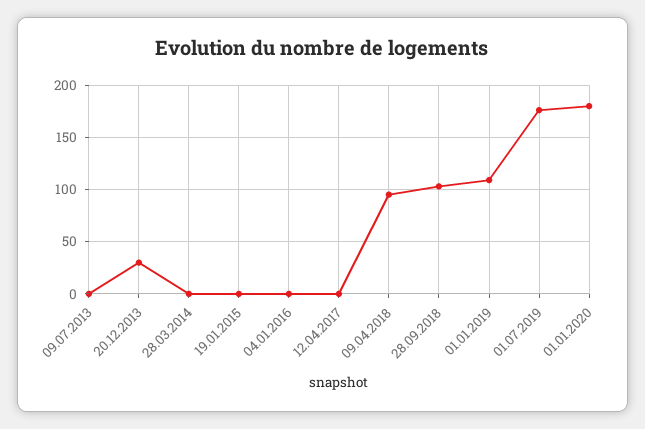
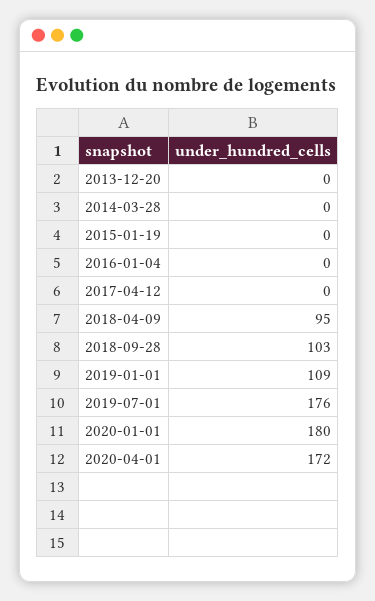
09.07.2013: 0 -> none
20.12.2013: 30 -> 0
2020-04-01: none -> 172

